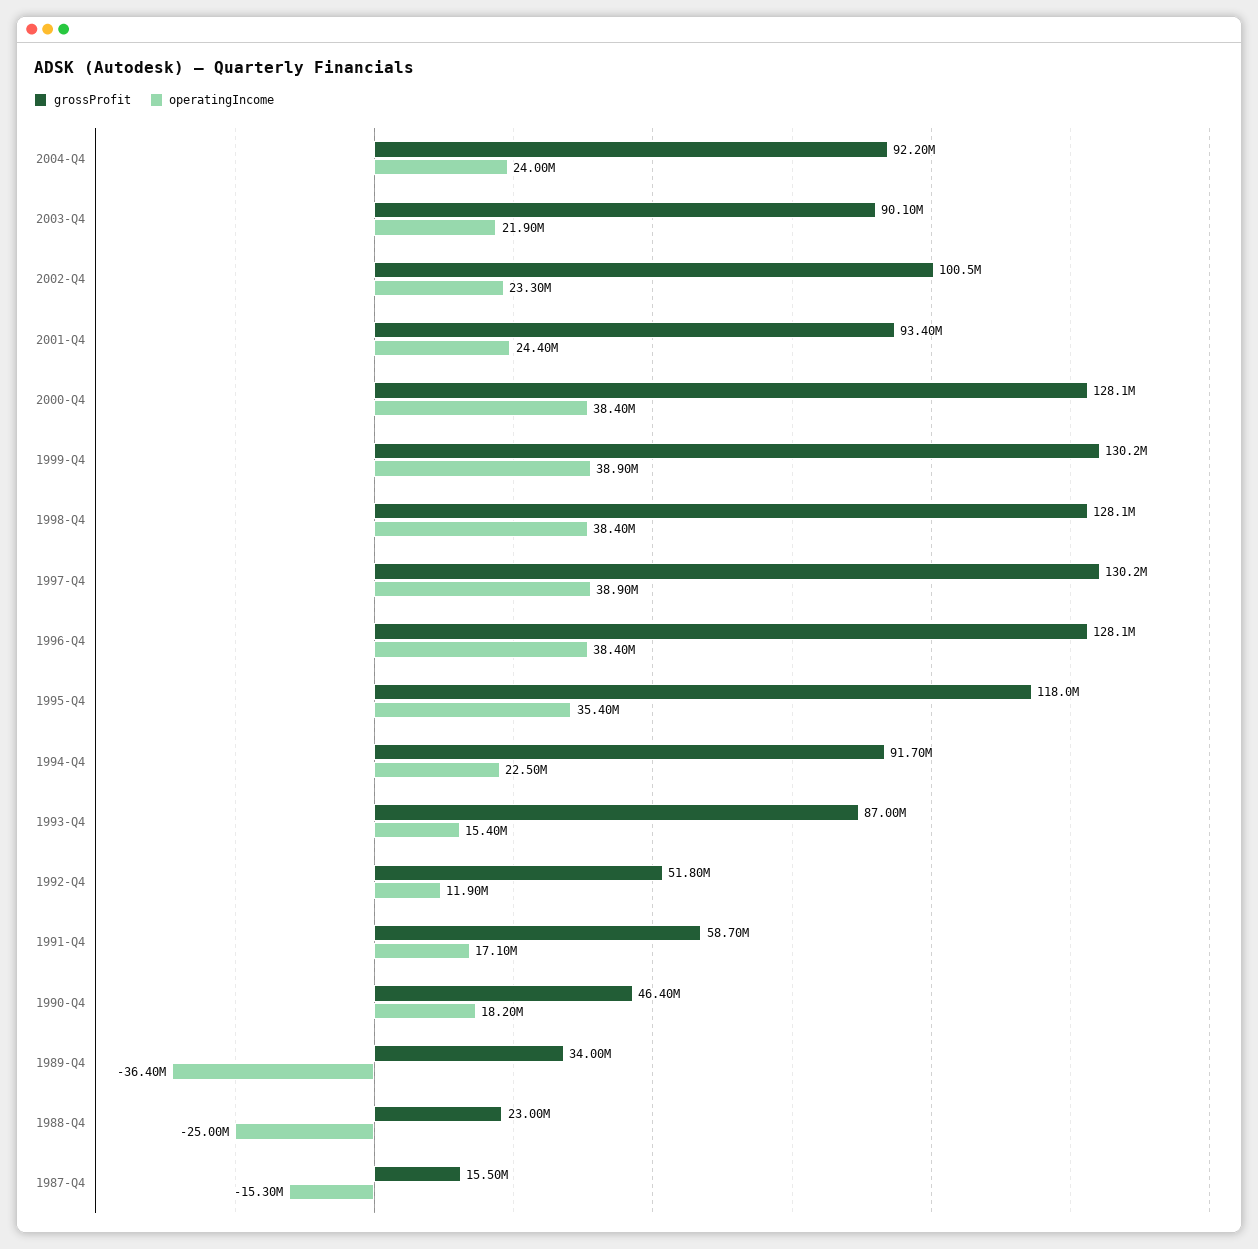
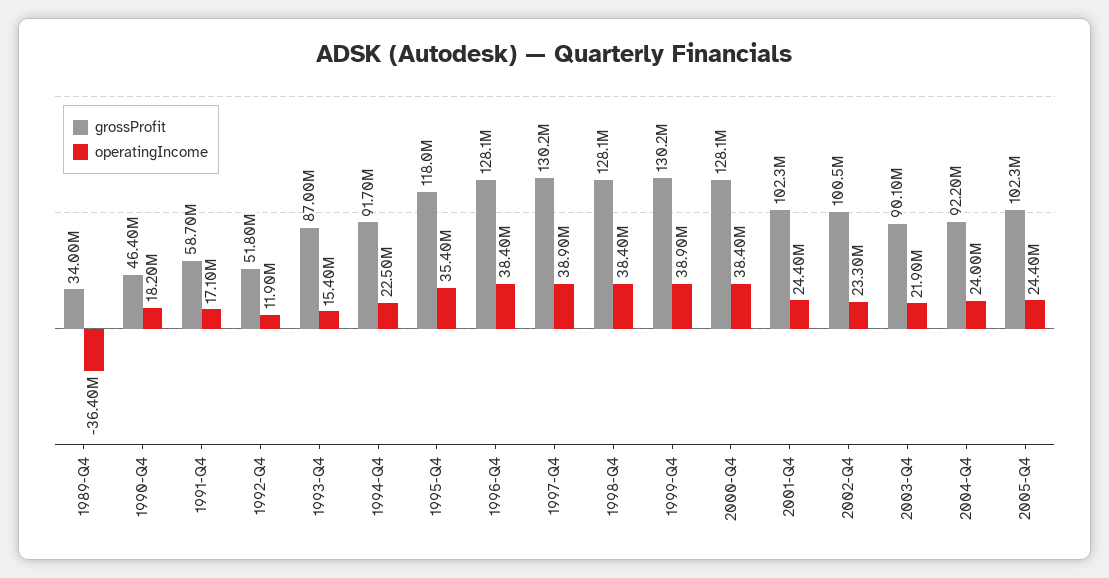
grossProfit, 2001-Q4: 93400000 -> 102300000
grossProfit, 1988-Q4: 23000000 -> none
operatingIncome, 1988-Q4: -25000000 -> none
grossProfit, 1987-Q4: 15500000 -> none
operatingIncome, 1987-Q4: -15300000 -> none
grossProfit, 2005-Q4: none -> 102300000
operatingIncome, 2005-Q4: none -> 24400000

